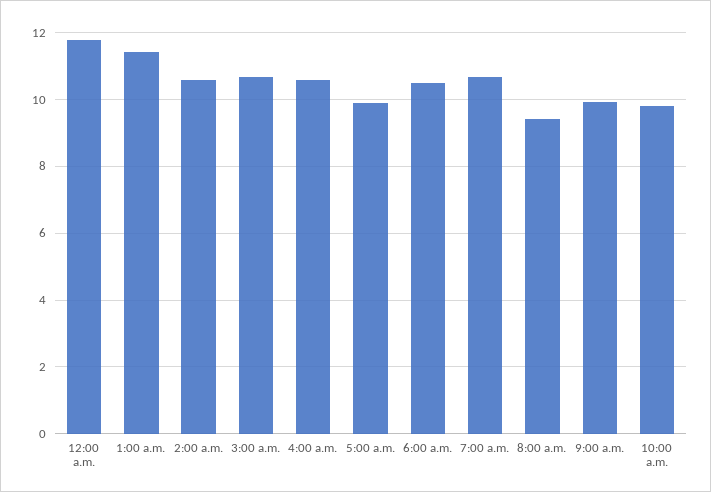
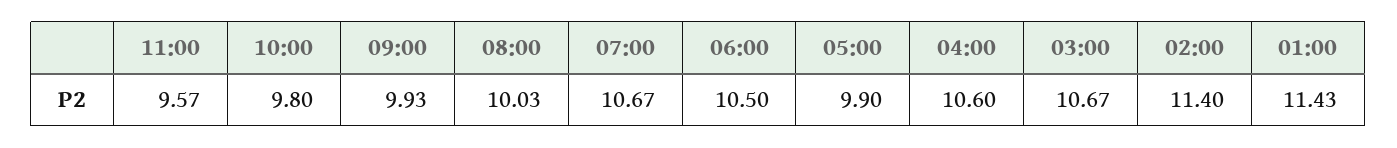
12:00 a.m.: 11.8 -> none
2:00 a.m.: 10.6 -> 11.4
8:00 a.m.: 9.4 -> 10.03
11:00: none -> 9.57

